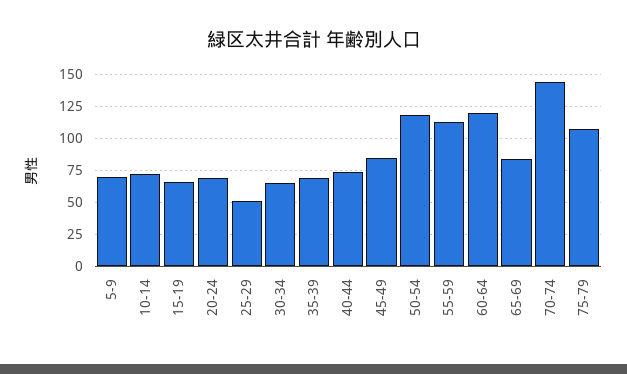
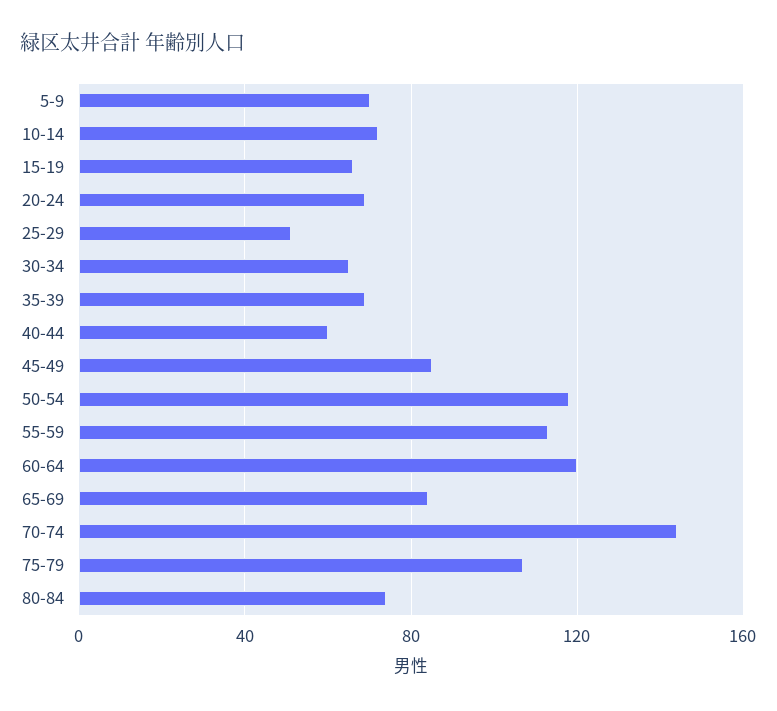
40-44: 75 -> 60
80-84: none -> 75

